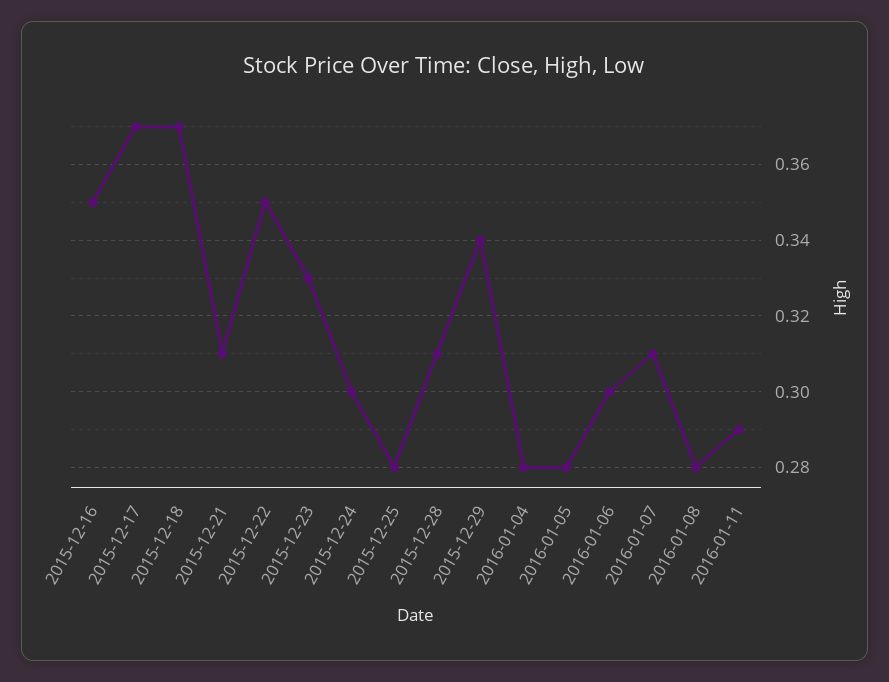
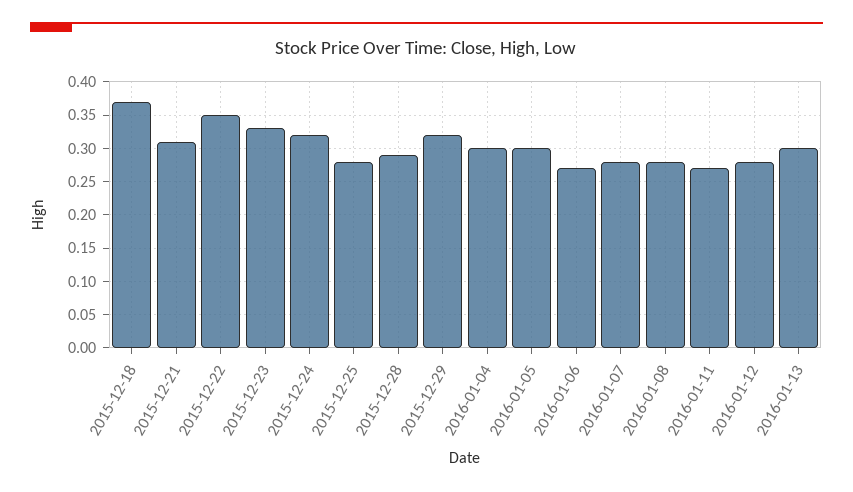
2015-12-16: 0.35 -> none
2015-12-17: 0.37 -> none
2015-12-24: 0.3 -> 0.32
2015-12-28: 0.31 -> 0.29
2015-12-29: 0.34 -> 0.32
2016-01-04: 0.28 -> 0.3
2016-01-05: 0.28 -> 0.3
2016-01-06: 0.3 -> 0.27
2016-01-07: 0.31 -> 0.28
2016-01-11: 0.29 -> 0.27
2016-01-12: none -> 0.28
2016-01-13: none -> 0.3

